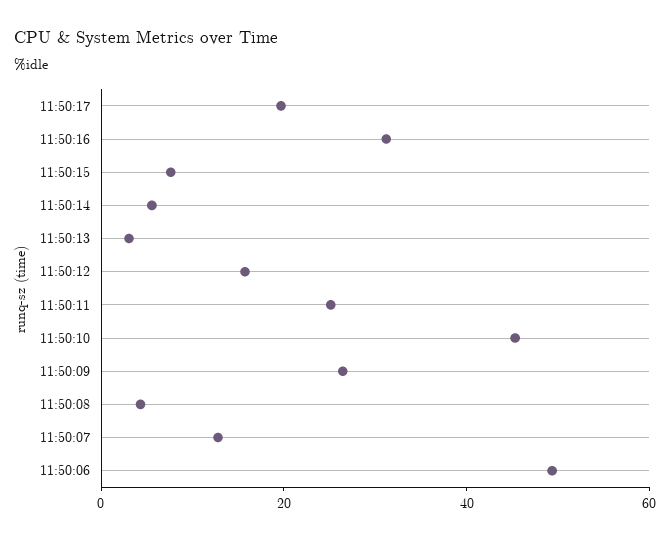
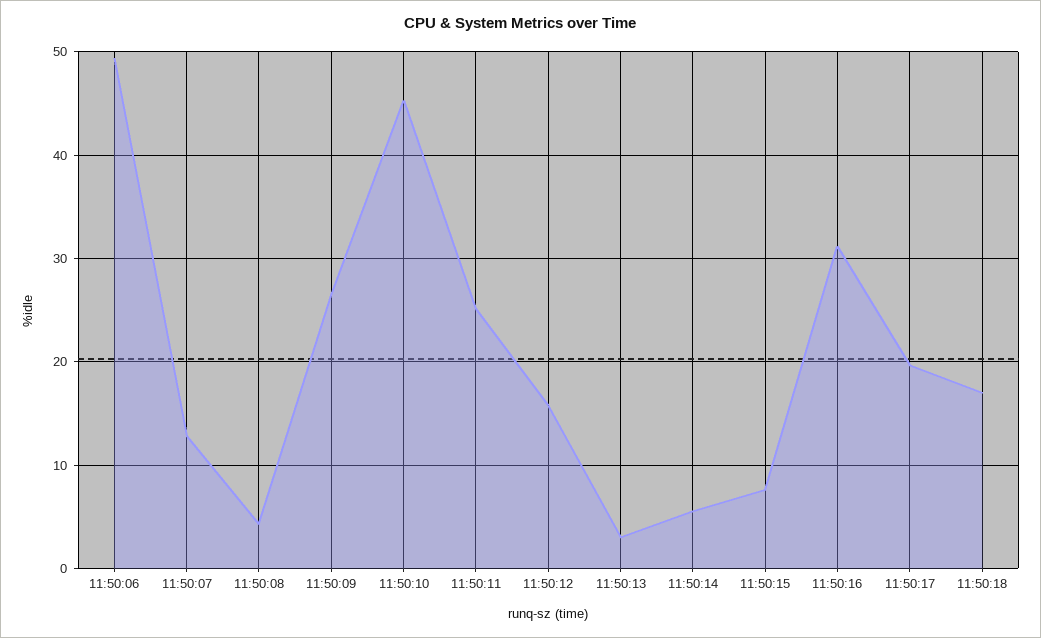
11:50:18: none -> 17

